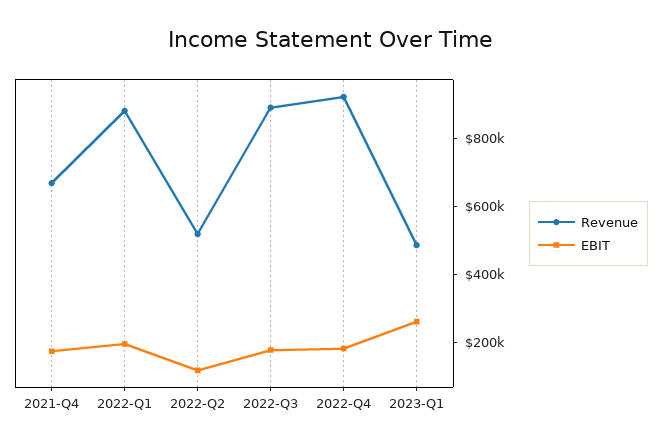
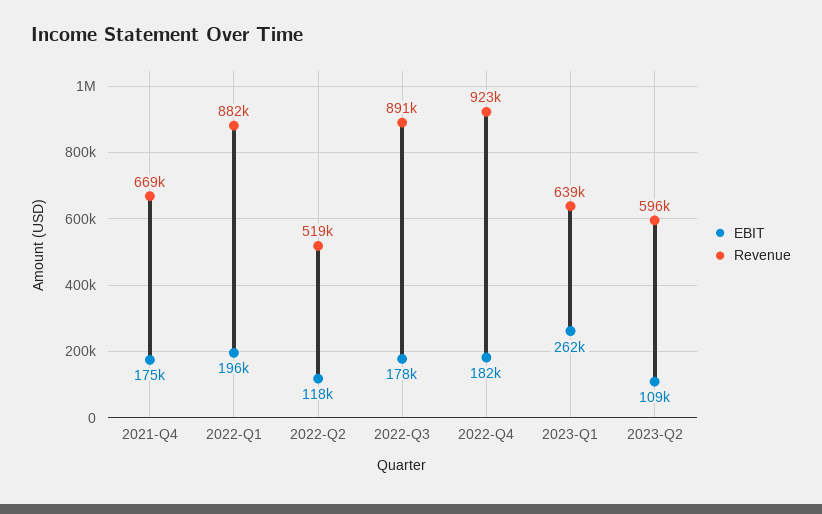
Revenue, 2023-Q1: 500000 -> 639000
EBIT, 2023-Q2: none -> 109000
Revenue, 2023-Q2: none -> 596000

